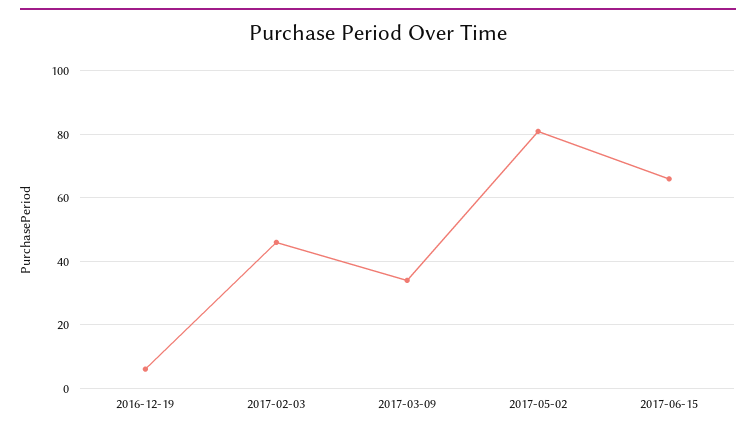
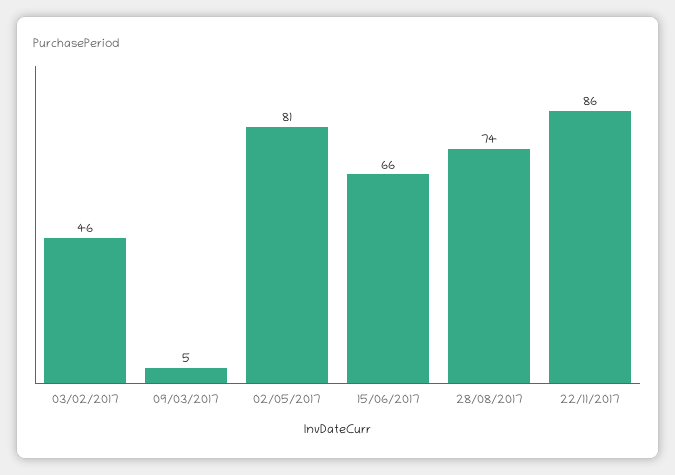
2016-12-19: 5 -> none
2017-03-09: 35 -> 5
28/08/2017: none -> 74
22/11/2017: none -> 86

